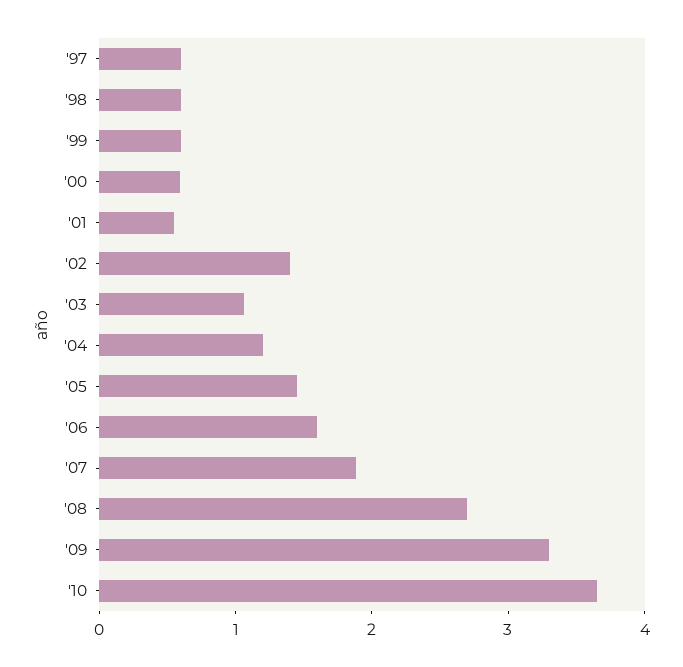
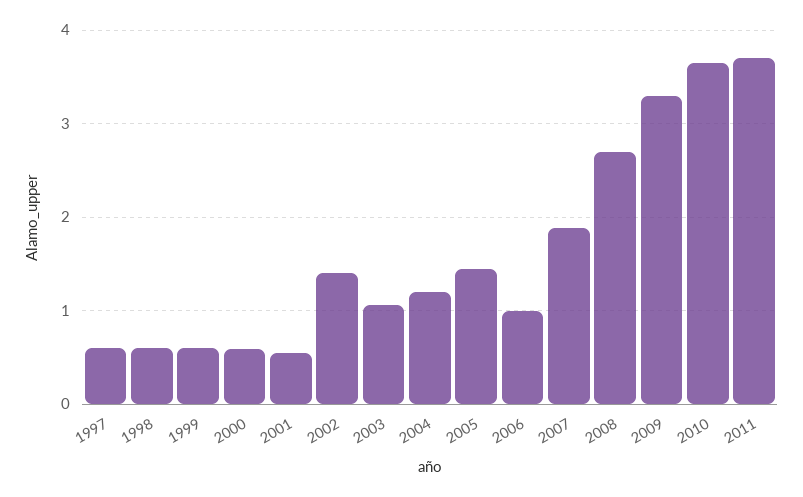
'06: 1.6 -> 1
2011: none -> 3.7

